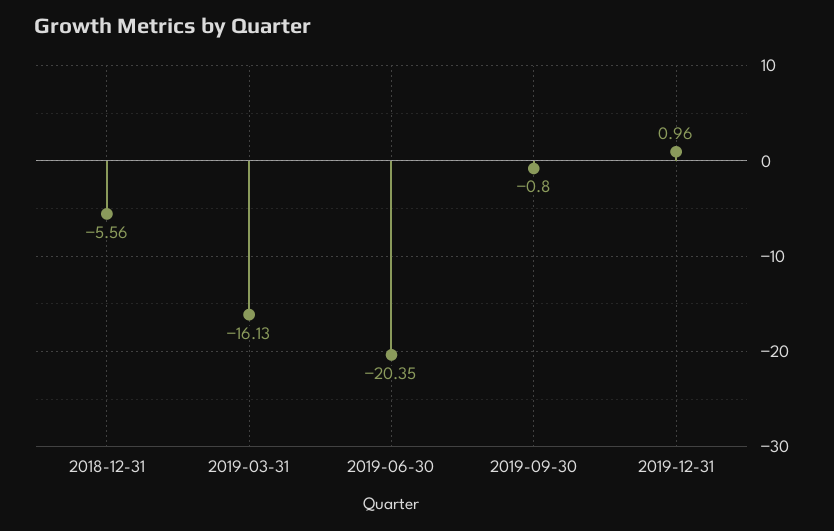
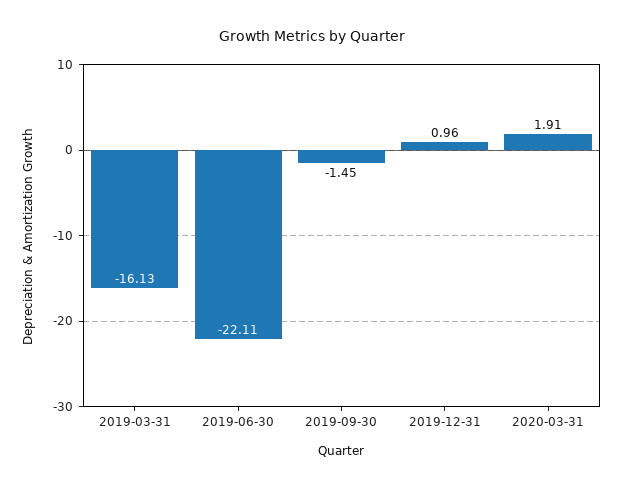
2018-12-31: -5.56 -> none
2019-06-30: -20.35 -> -22.11
2019-09-30: -0.8 -> -1.45
2020-03-31: none -> 1.91

